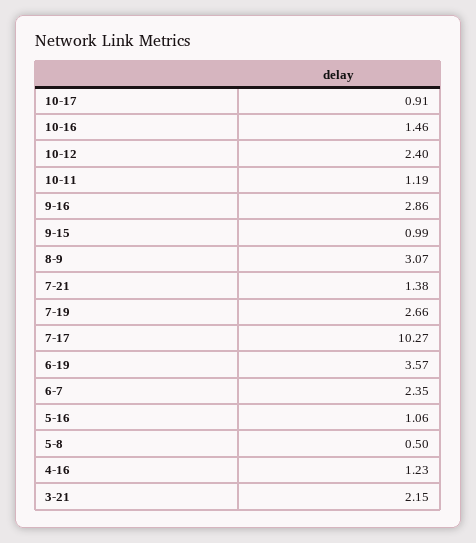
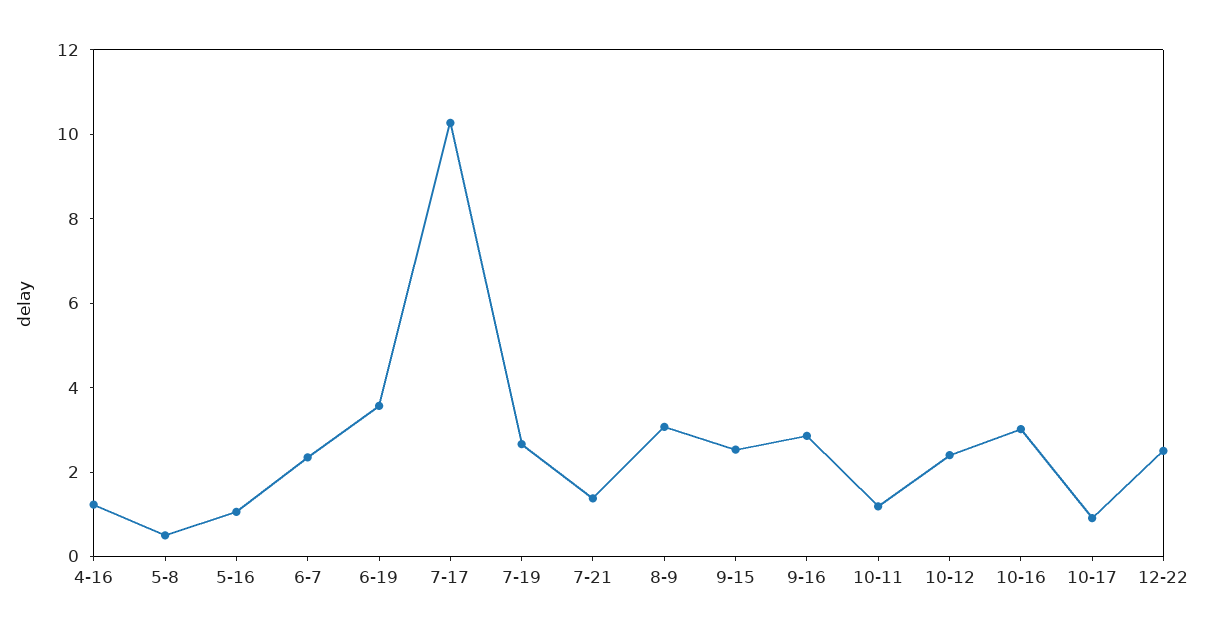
10-16: 1.46 -> 3
9-15: 0.99 -> 2.5
3-21: 2.15 -> none
12-22: none -> 2.5

